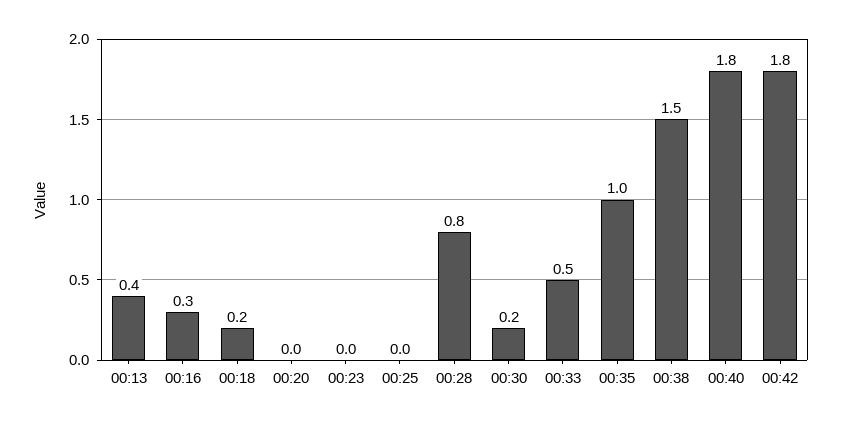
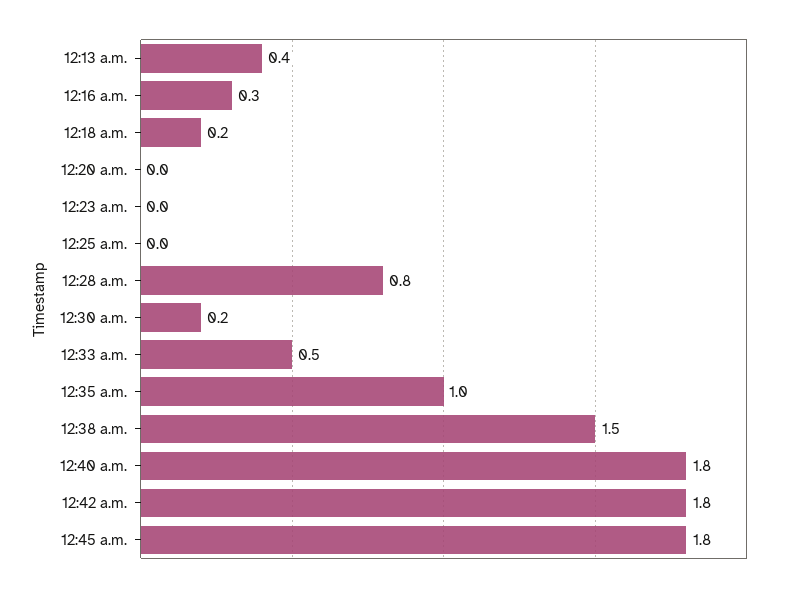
12:45 a.m.: none -> 1.8

